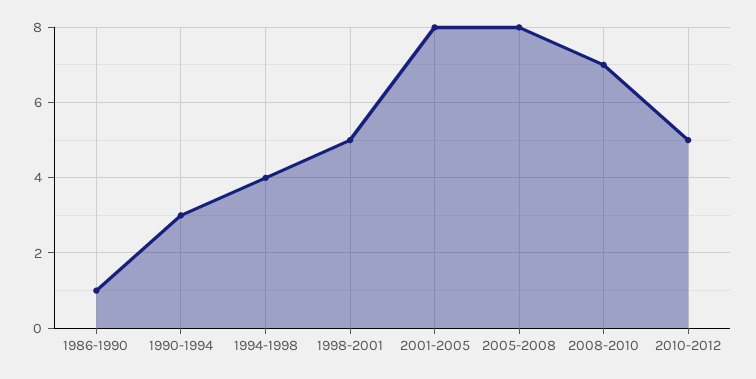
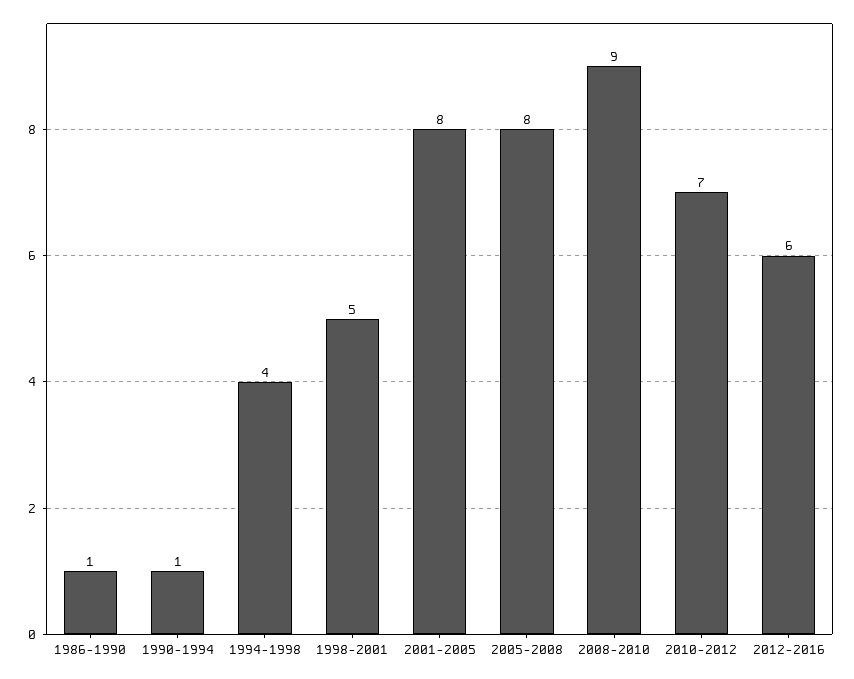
1990-1994: 3 -> 1
2008-2010: 7 -> 9
2010-2012: 5 -> 7
2012-2016: none -> 6

